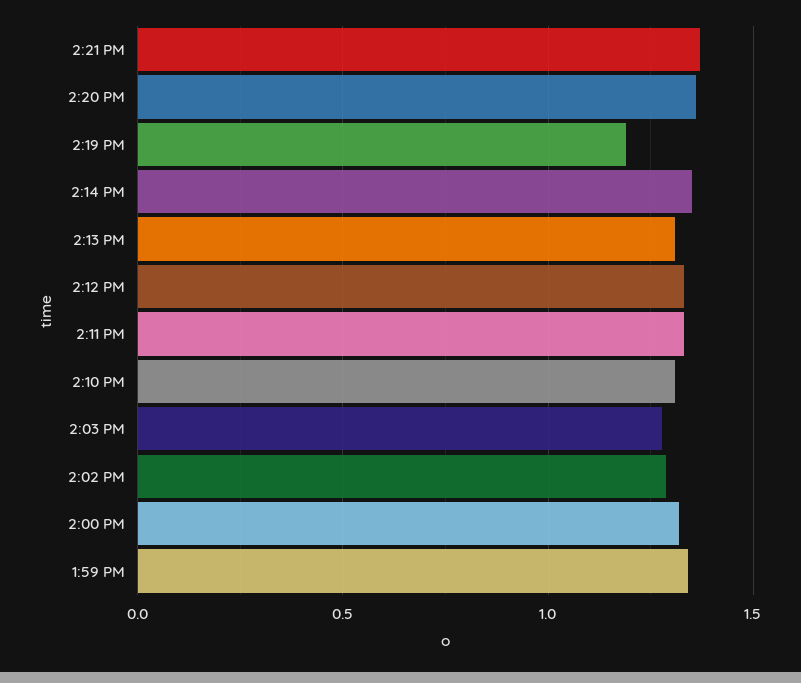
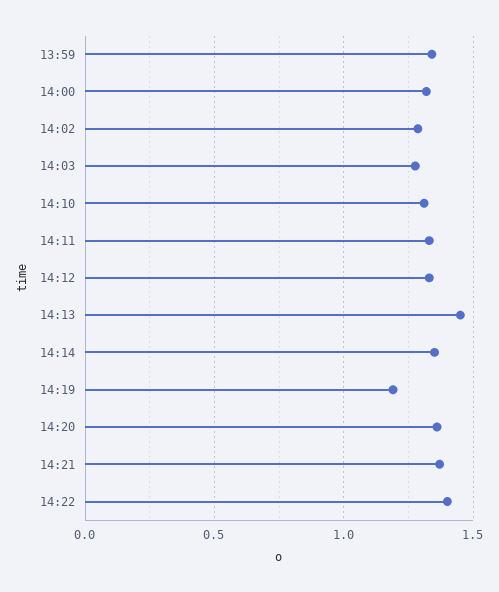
2:13 PM: 1.3 -> 1.45
14:22: none -> 1.4

